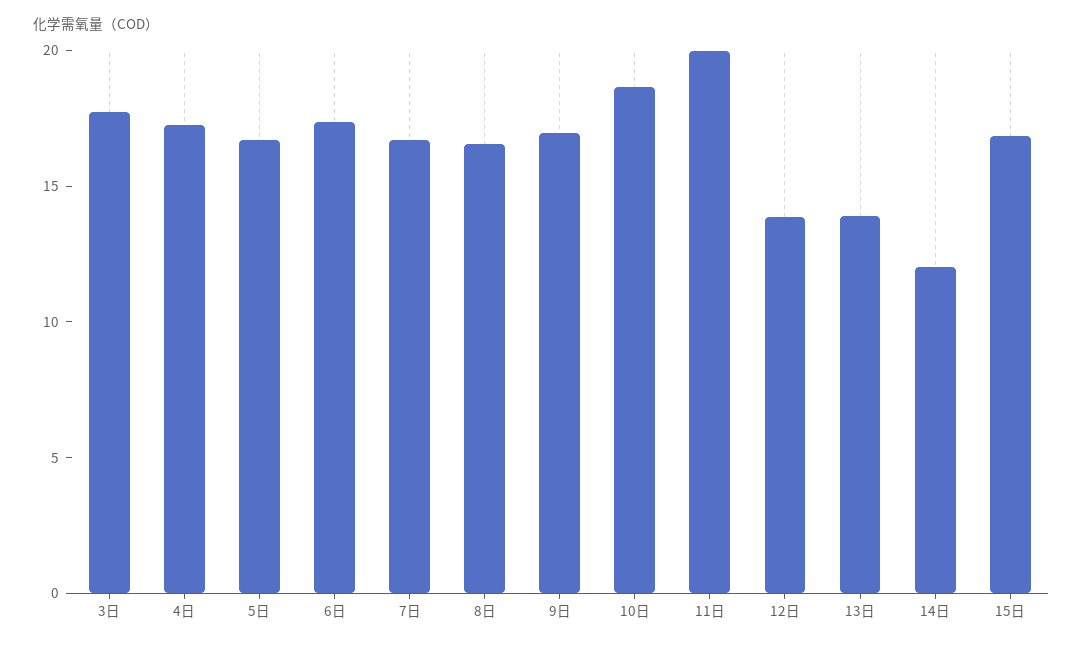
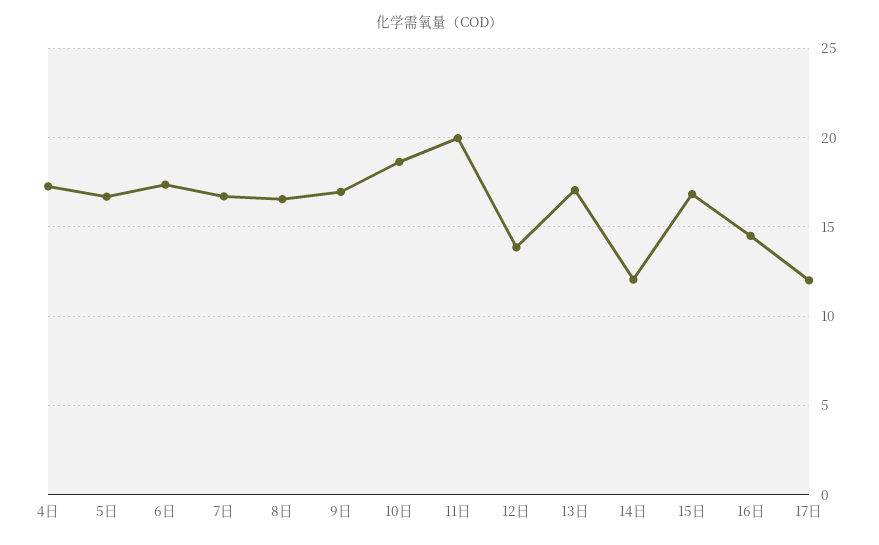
3日: 18 -> none
13日: 14 -> 17
16日: none -> 14.5
17日: none -> 12

